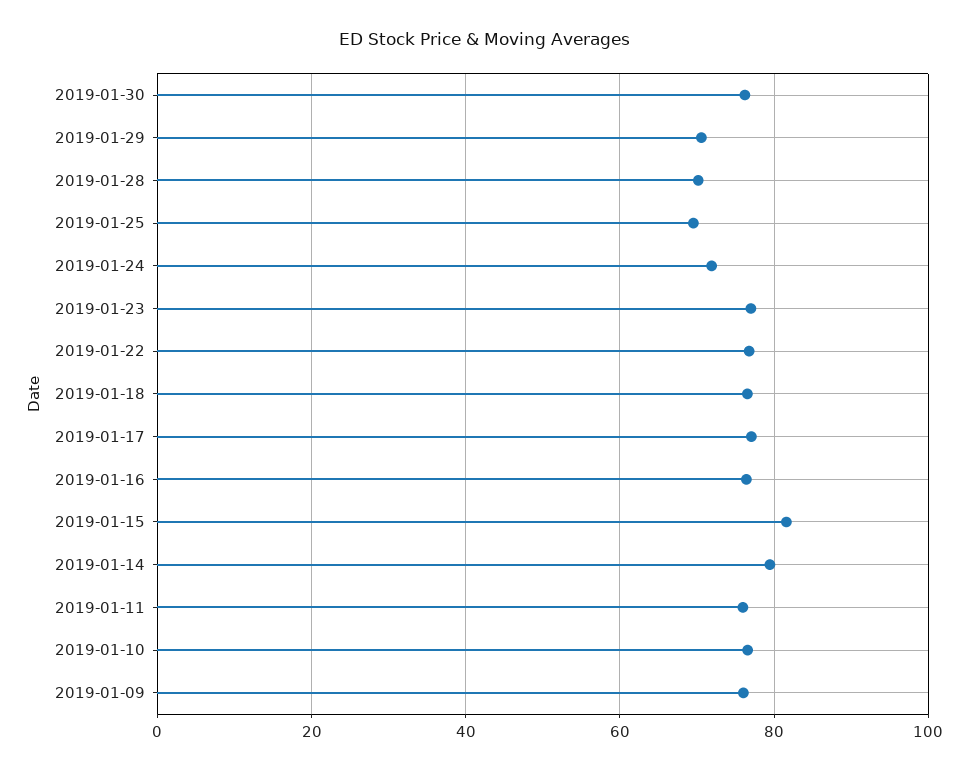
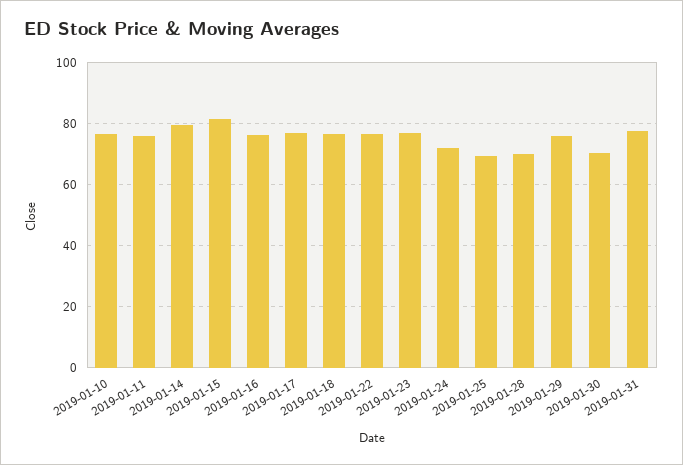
2019-01-30: 76 -> 70
2019-01-29: 70 -> 76
2019-01-09: 76 -> none
2019-01-31: none -> 78

